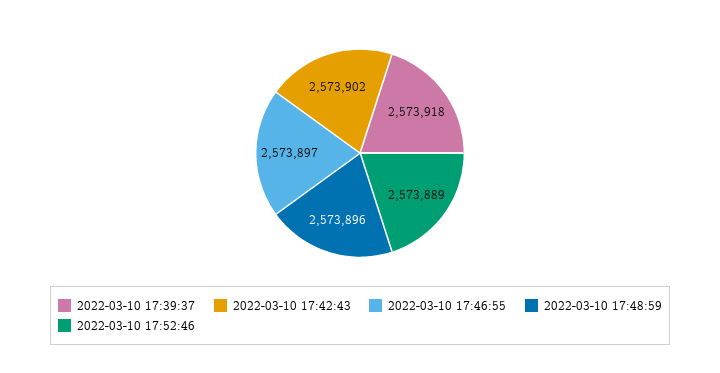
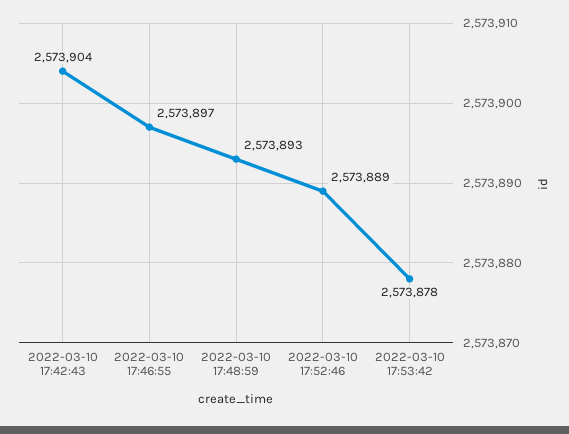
2022-03-10 17:39:37: 2573918 -> none
2022-03-10 17:42:43: 2573902 -> 2573904
2022-03-10 17:48:59: 2573896 -> 2573893
2022-03-10 17:53:42: none -> 2573878

